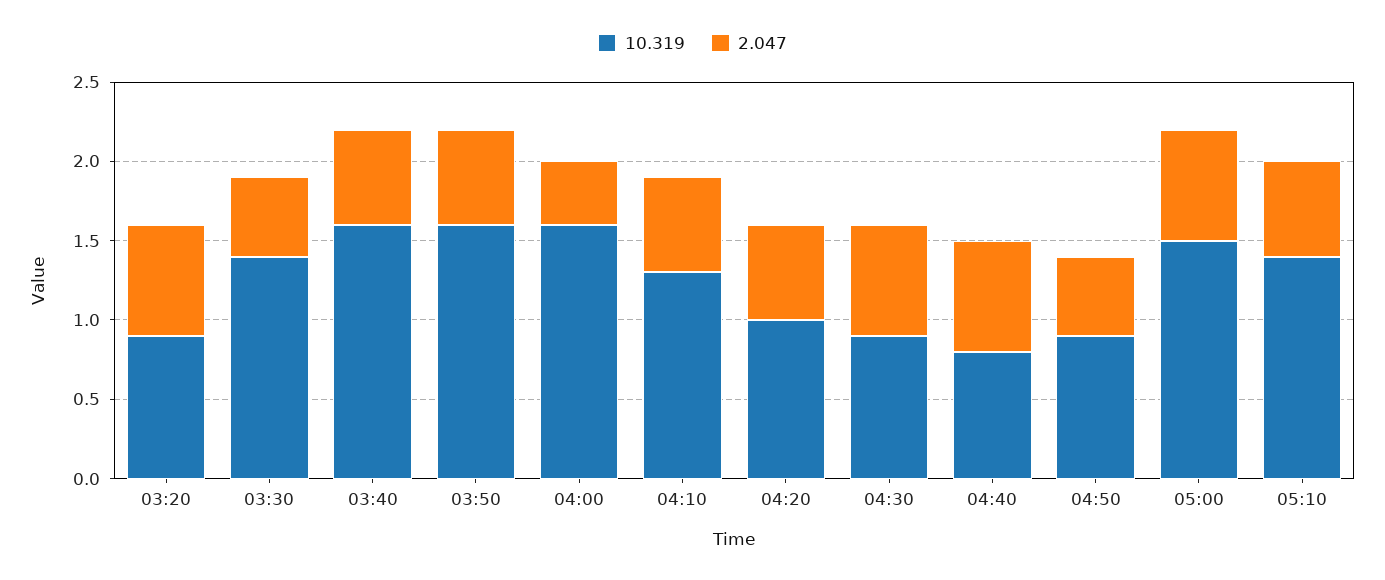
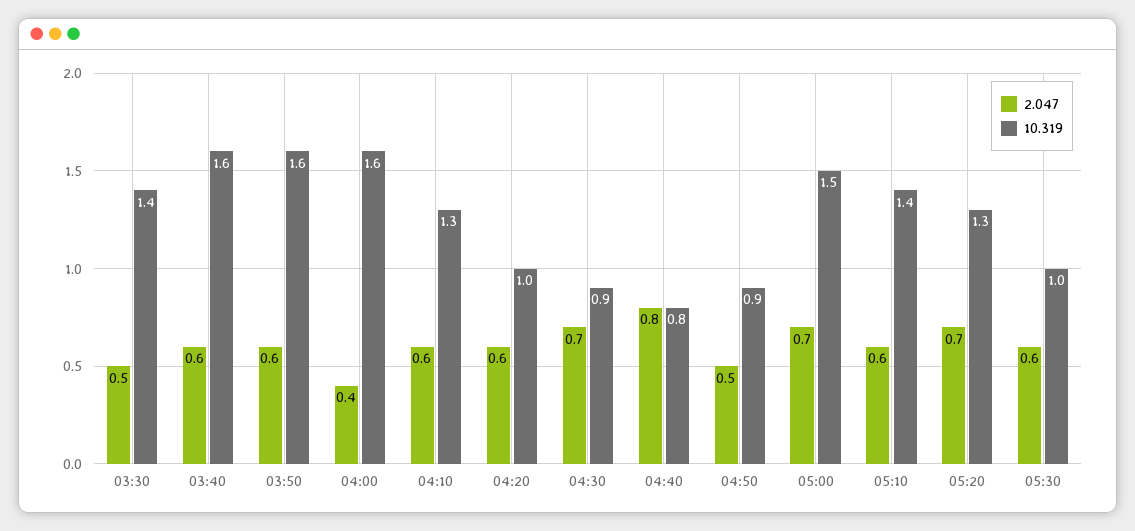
10.319, 03:20: 0.9 -> none
2.047, 03:20: 0.7 -> none
2.047, 04:40: 0.7 -> 0.8
2.047, 05:20: none -> 0.7
10.319, 05:20: none -> 1.3
2.047, 05:30: none -> 0.6
10.319, 05:30: none -> 1

